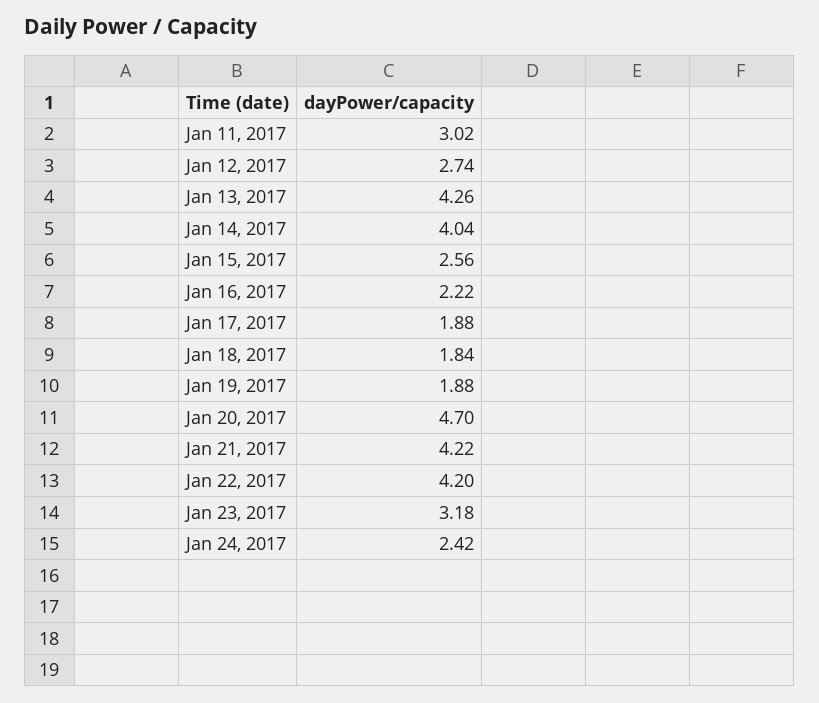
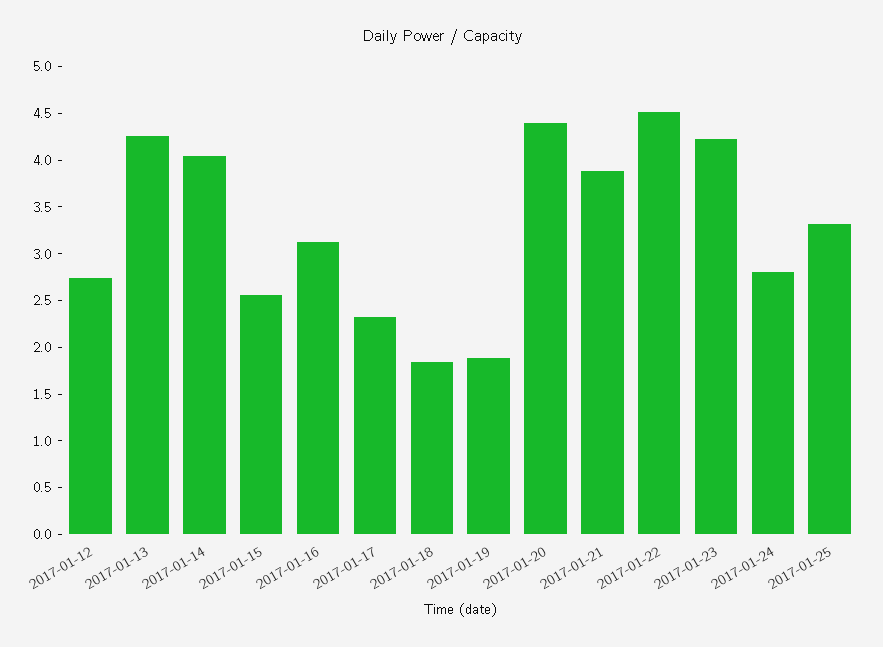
Jan 11, 2017: 3.02 -> none
Jan 16, 2017: 2.22 -> 3.1
Jan 17, 2017: 1.88 -> 2.3
Jan 20, 2017: 4.7 -> 4.4
Jan 21, 2017: 4.22 -> 3.9
Jan 22, 2017: 4.2 -> 4.5
Jan 23, 2017: 3.18 -> 4.2
Jan 24, 2017: 2.42 -> 2.8
2017-01-25: none -> 3.3

